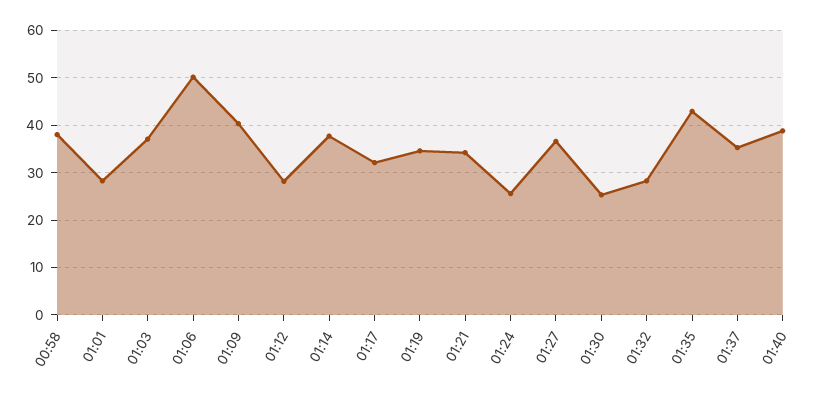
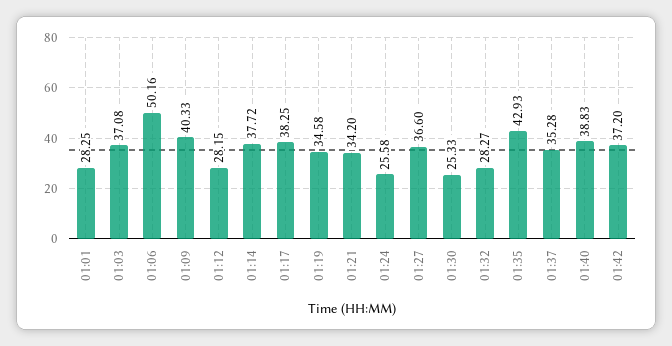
00:58: 38 -> none
01:17: 32 -> 38.25
01:42: none -> 37.2

